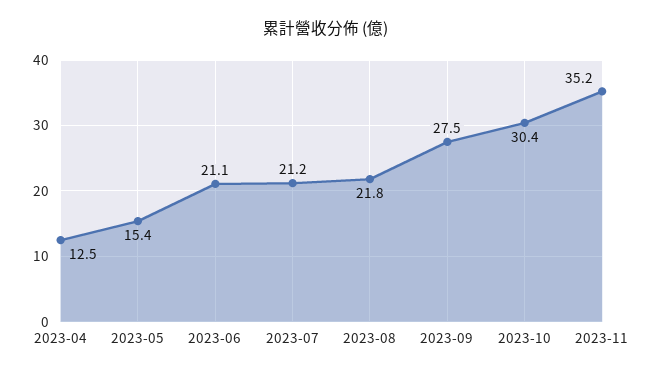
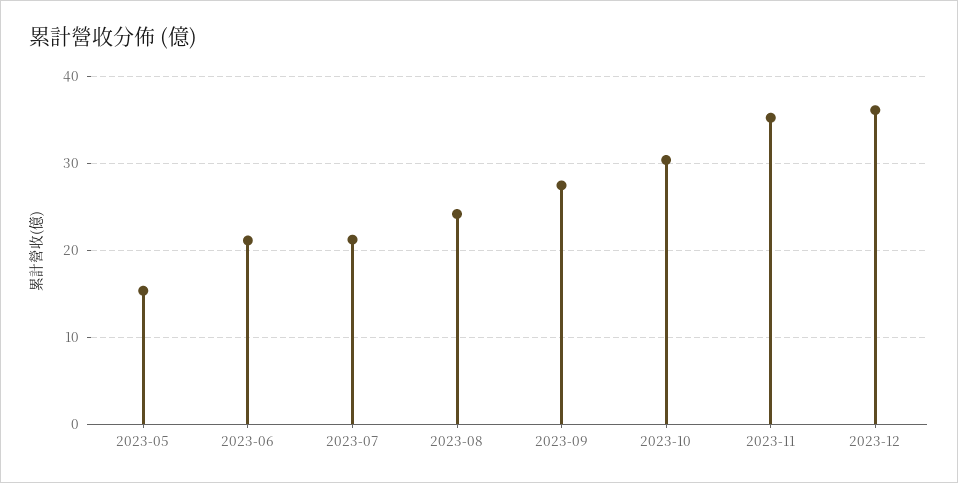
2023-04: 12.5 -> none
2023-08: 21.8 -> 24
2023-12: none -> 36

